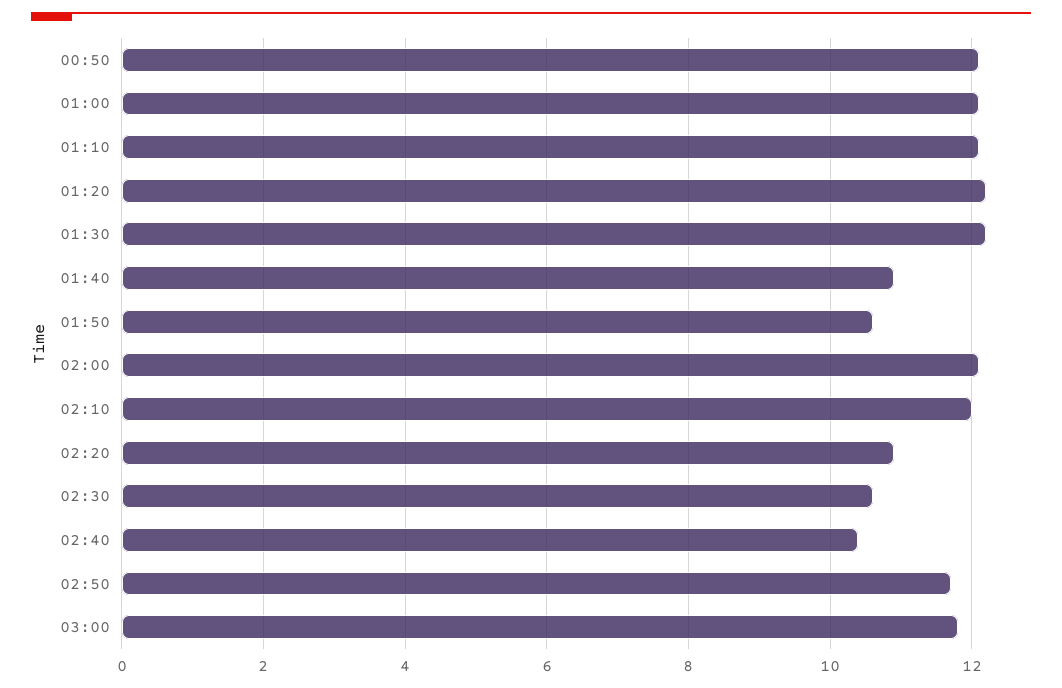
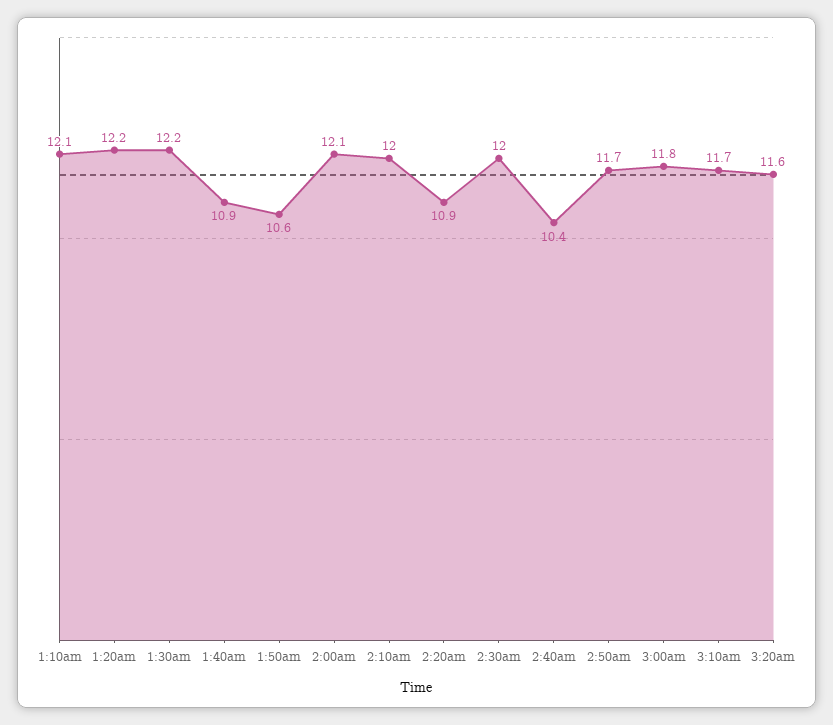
00:50: 12 -> none
01:00: 12 -> none
02:30: 10.5 -> 12
3:10am: none -> 11.7
3:20am: none -> 11.6

